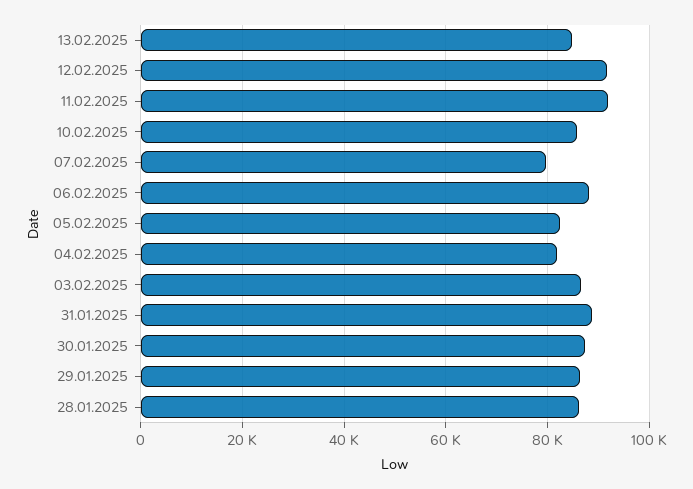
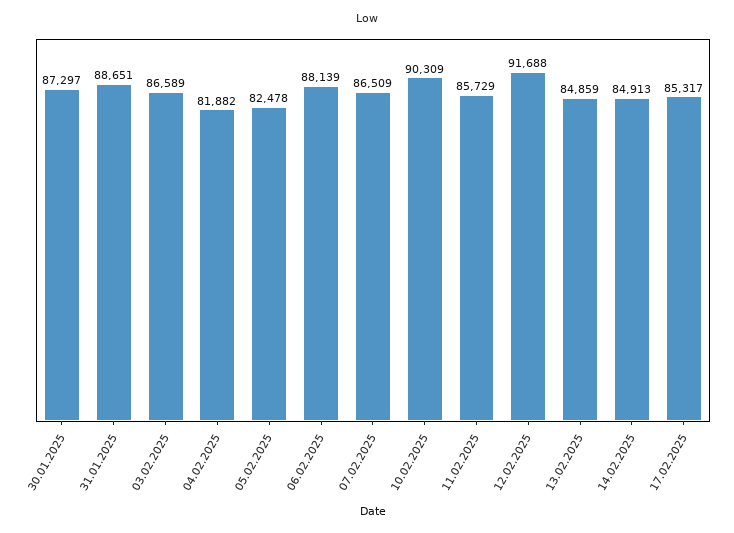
11.02.2025: 92000 -> 85729
10.02.2025: 86000 -> 90309
07.02.2025: 80000 -> 86509
29.01.2025: 86000 -> none
28.01.2025: 86000 -> none
14.02.2025: none -> 84913
17.02.2025: none -> 85317

